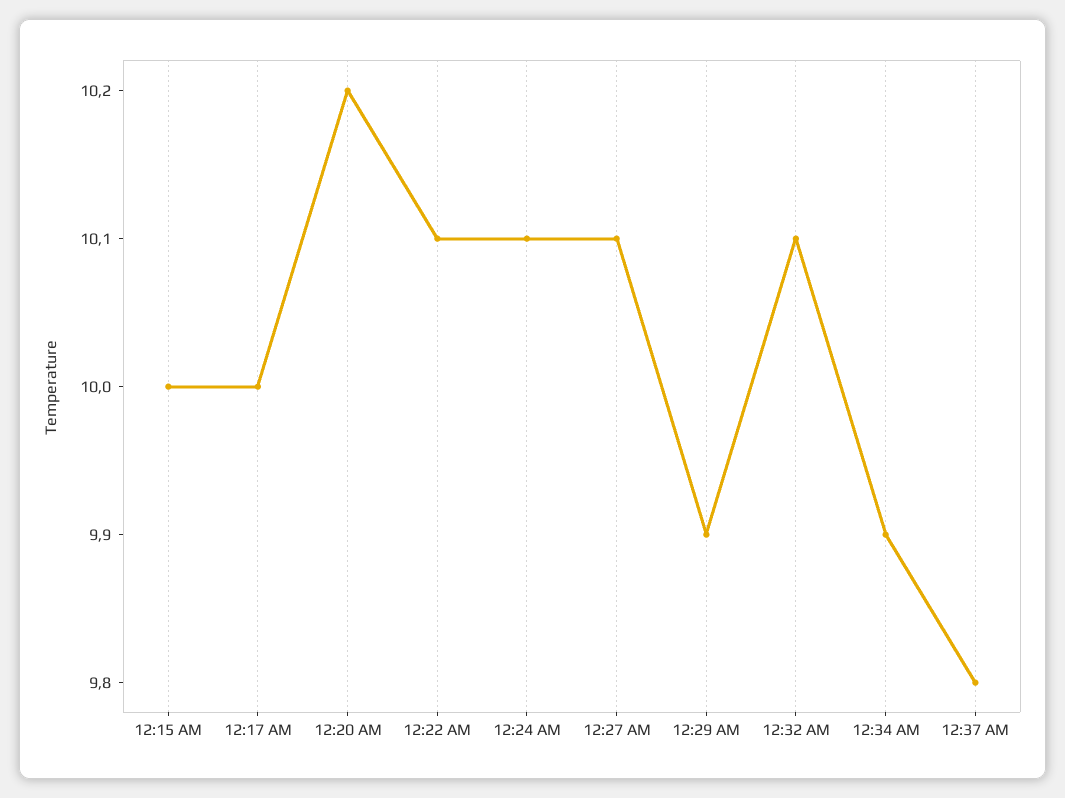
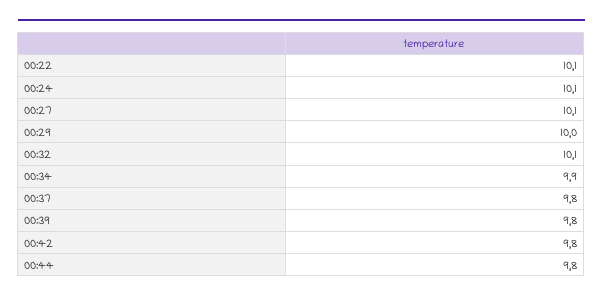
12:15 AM: 10 -> none
12:17 AM: 10 -> none
12:20 AM: 10.2 -> none
12:29 AM: 9.9 -> 10
00:39: none -> 9.8
00:42: none -> 9.8
00:44: none -> 9.8

